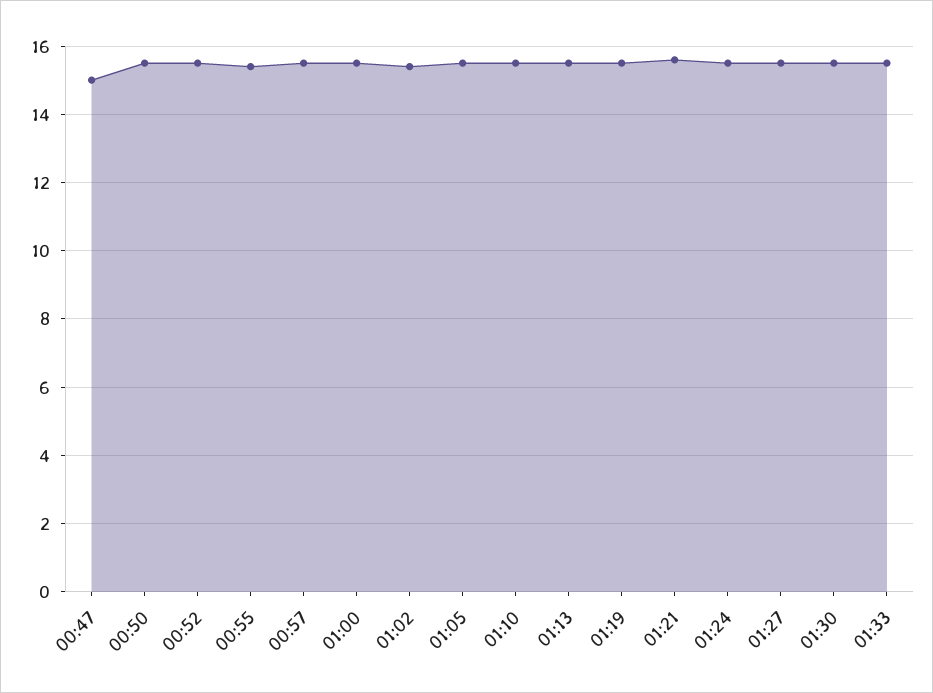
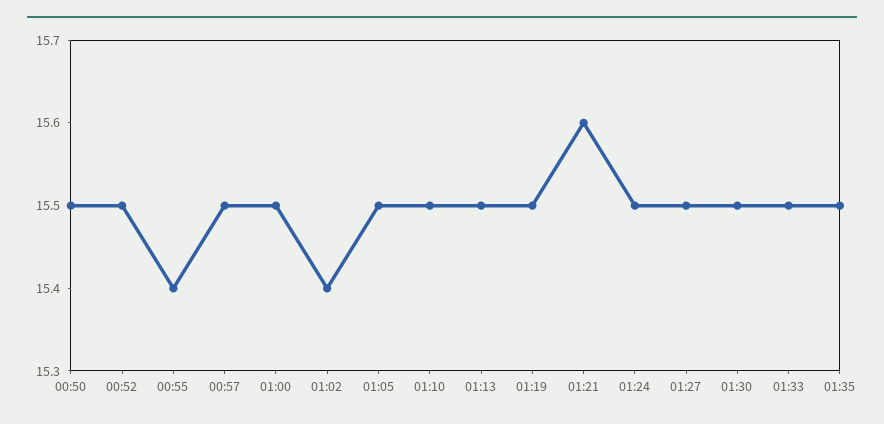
00:47: 15 -> none
01:35: none -> 15.5

